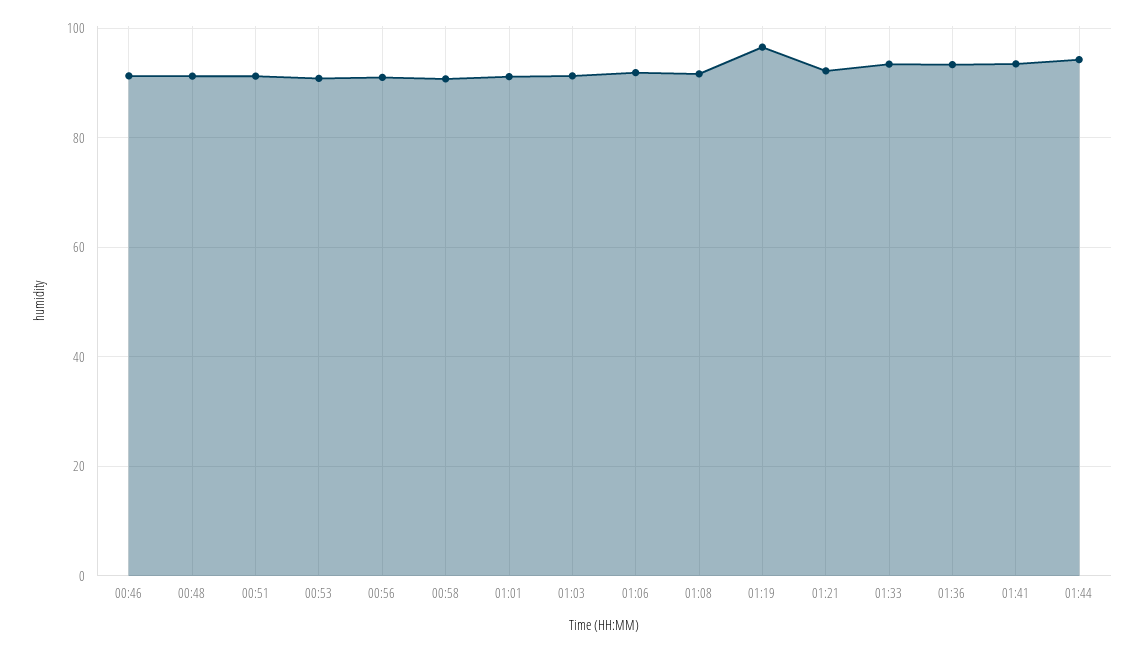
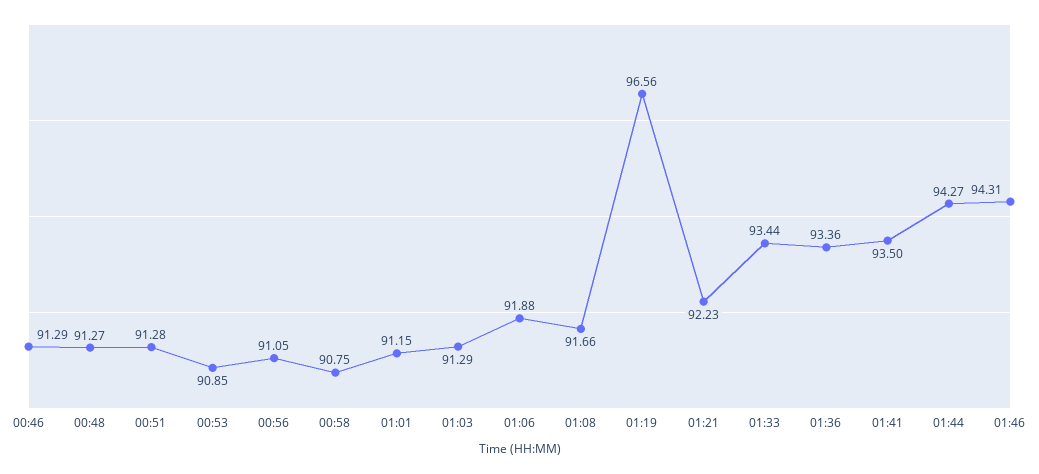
01:46: none -> 94.31

